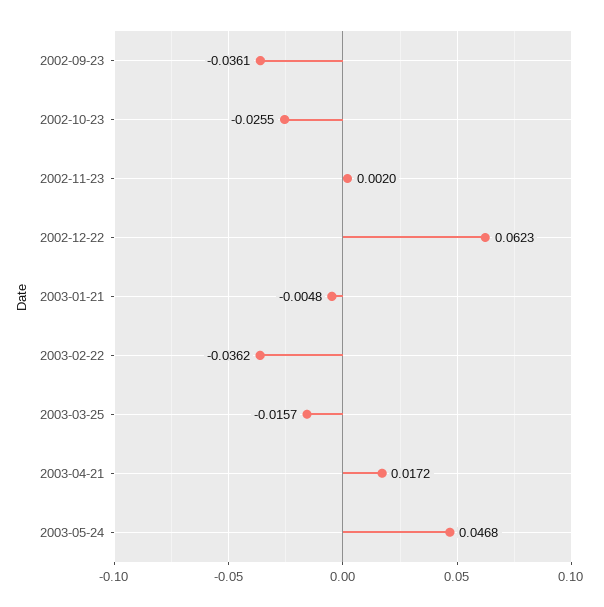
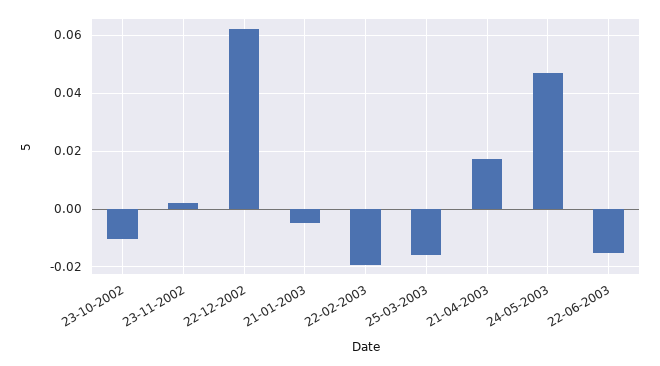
2002-09-23: -0.0361 -> none
2002-10-23: -0.0255 -> -0.01
2003-02-22: -0.0362 -> -0.02
22-06-2003: none -> -0.015

